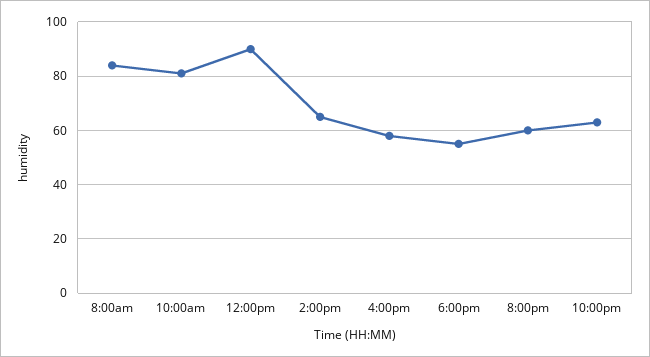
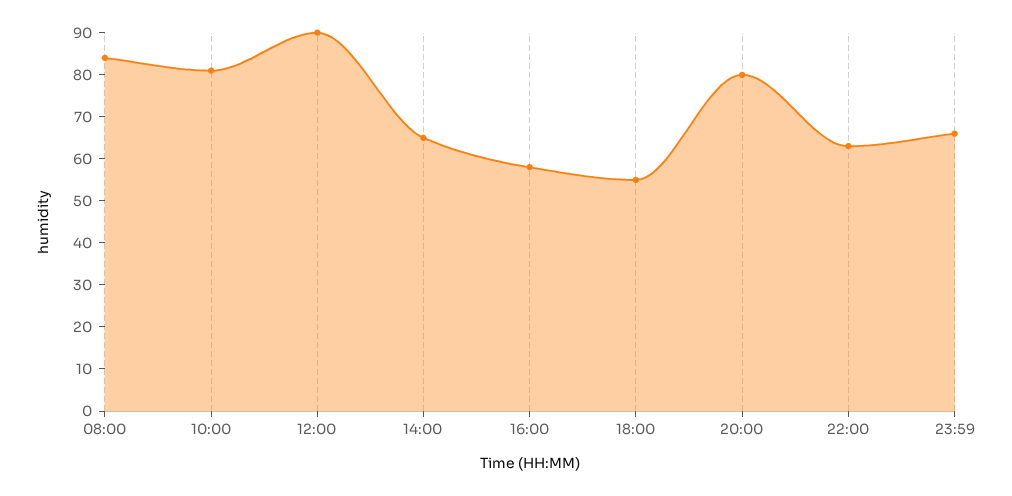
8:00pm: 60 -> 80
23:59: none -> 65

